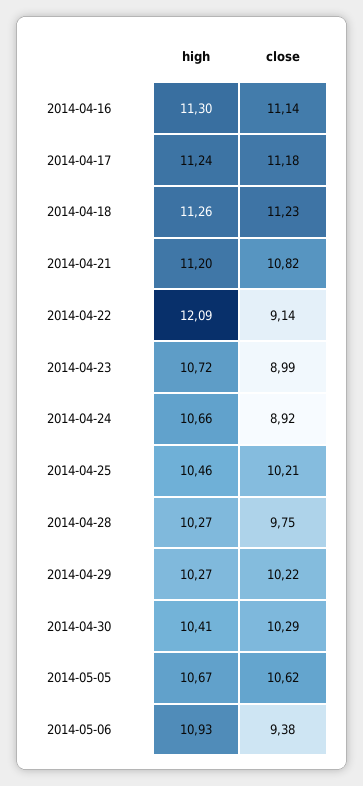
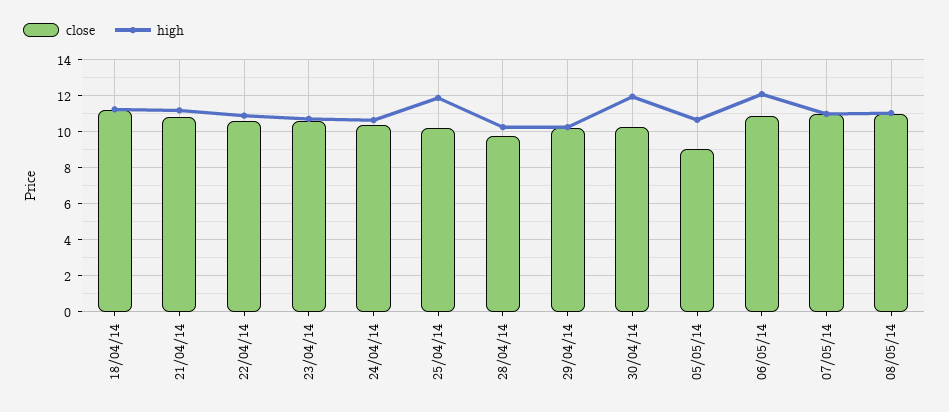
high, 2014-04-16: 11.3 -> none
close, 2014-04-16: 11.14 -> none
high, 2014-04-17: 11.24 -> none
close, 2014-04-17: 11.18 -> none
high, 2014-04-22: 12.09 -> 11
close, 2014-04-22: 9.14 -> 10.5
close, 2014-04-23: 8.99 -> 10.5
close, 2014-04-24: 8.92 -> 10.5
high, 2014-04-25: 10.46 -> 12
high, 2014-04-30: 10.41 -> 12
close, 2014-05-05: 10.62 -> 9
high, 2014-05-06: 10.93 -> 12
close, 2014-05-06: 9.38 -> 11
close, 07/05/14: none -> 11
high, 07/05/14: none -> 11
close, 08/05/14: none -> 11
high, 08/05/14: none -> 11

